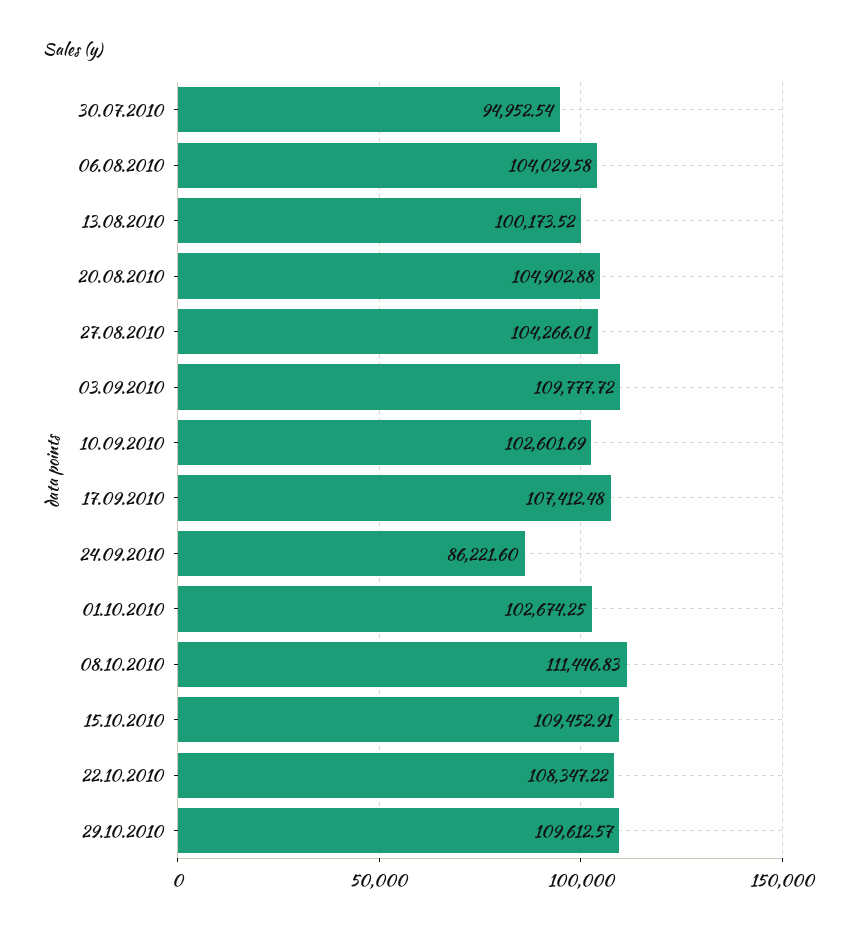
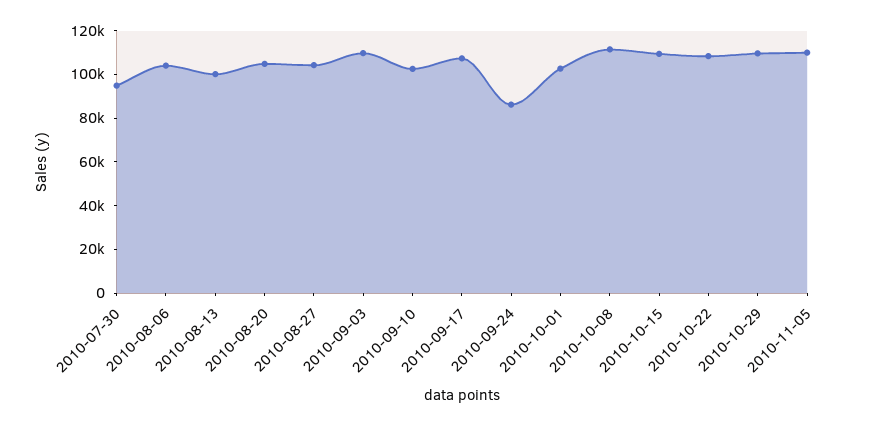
2010-11-05: none -> 110000

